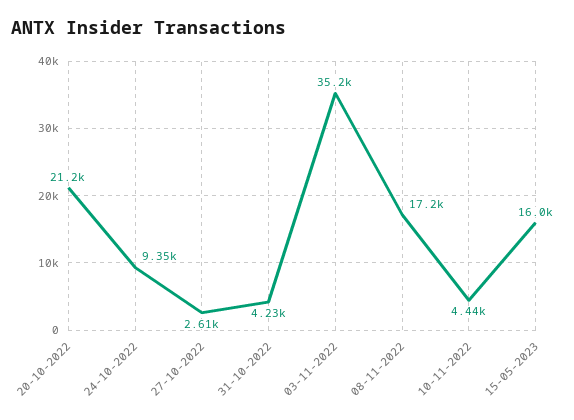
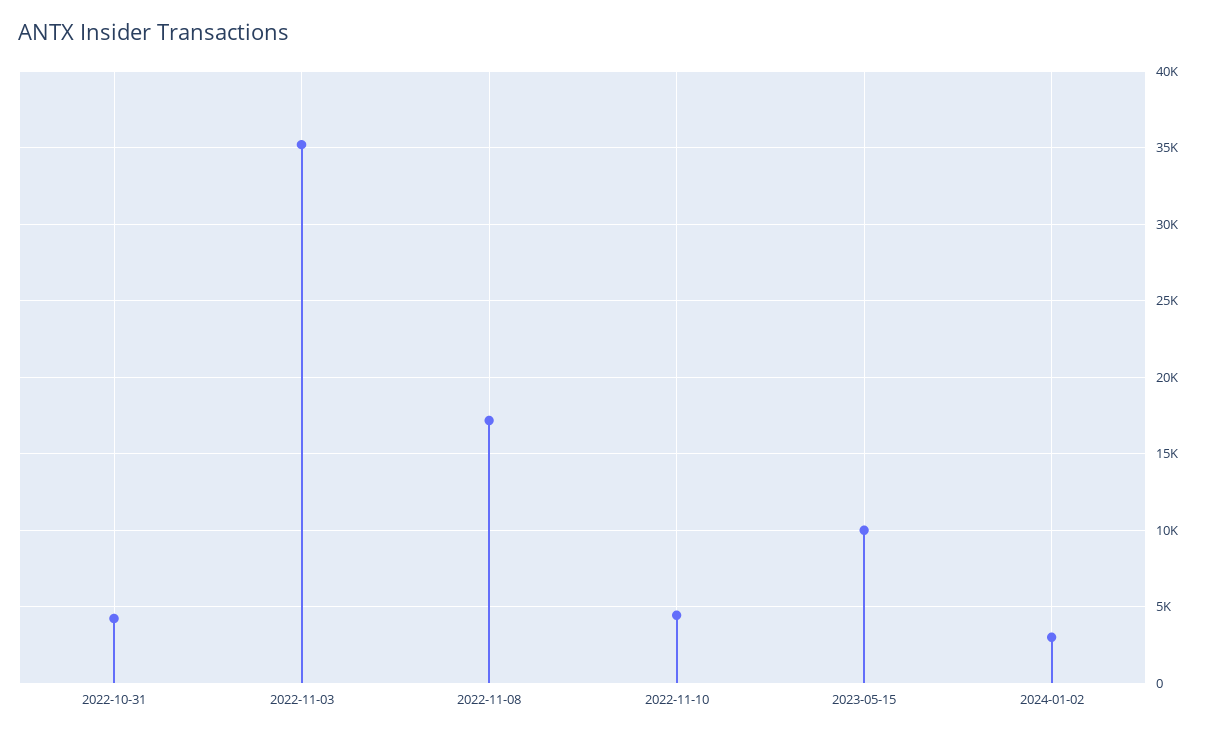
20-10-2022: 21200 -> none
24-10-2022: 9350 -> none
27-10-2022: 2610 -> none
15-05-2023: 16000 -> 10000
2024-01-02: none -> 3000

